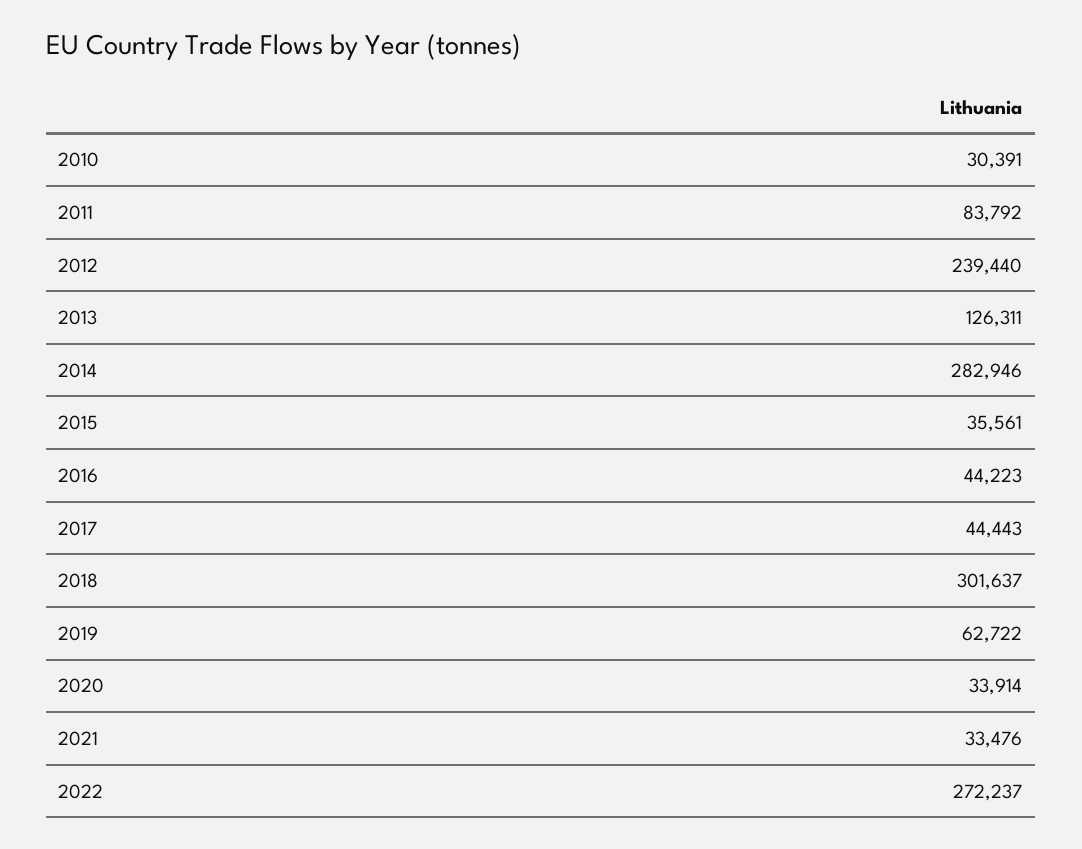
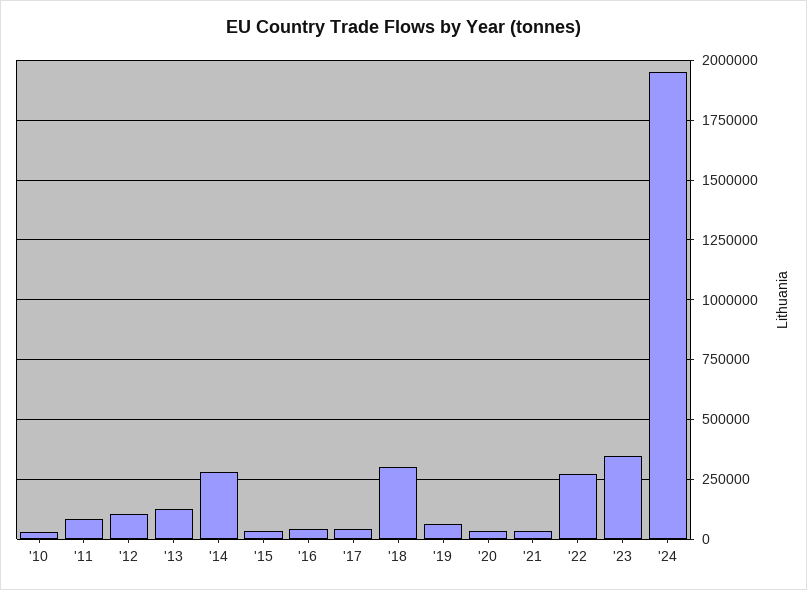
2012: 239440 -> 100000
'23: none -> 350000
'24: none -> 1950000

